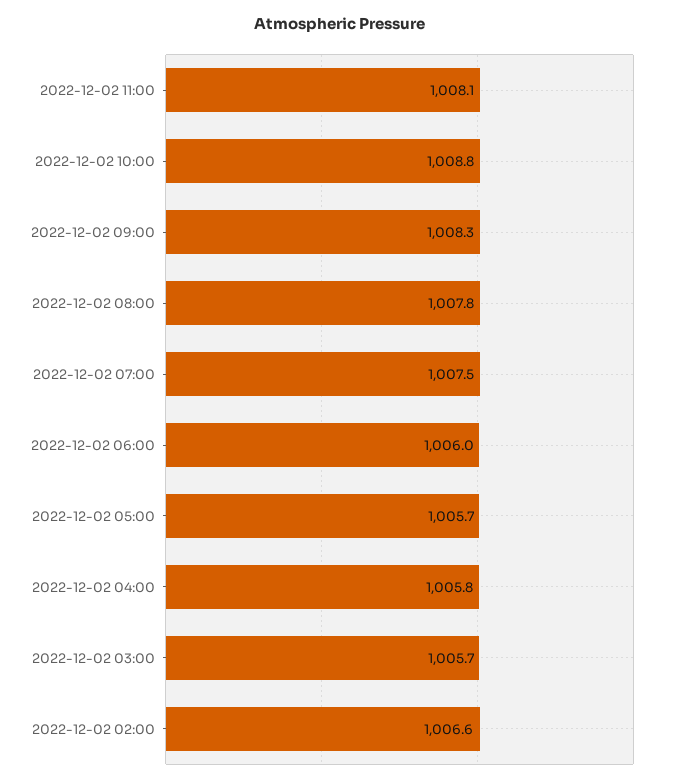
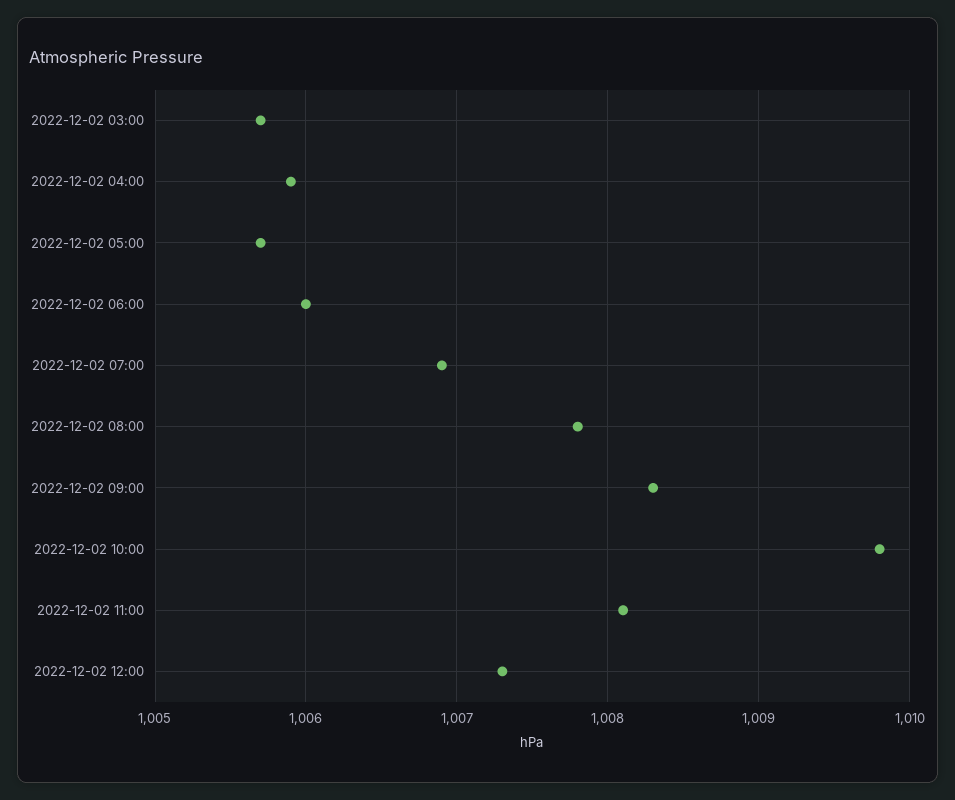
2022-12-02 10:00: 1008.8 -> 1009.8
2022-12-02 07:00: 1007.5 -> 1006.9
2022-12-02 04:00: 1005.8 -> 1005.9
2022-12-02 02:00: 1006.6 -> none
2022-12-02 12:00: none -> 1007.3

